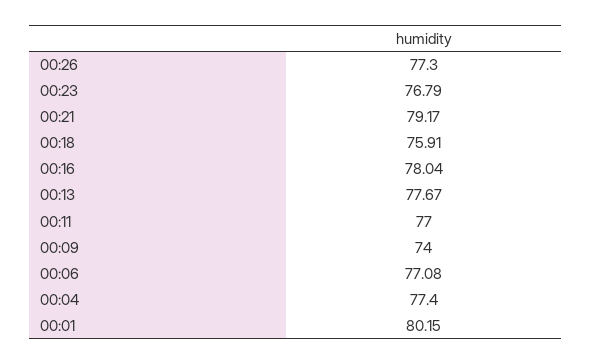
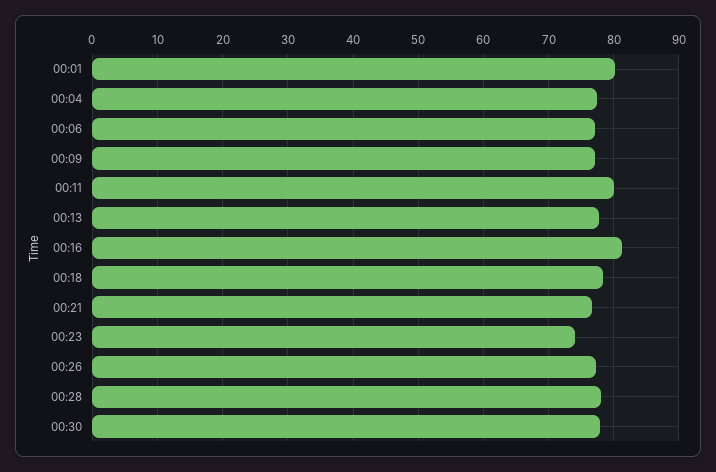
00:23: 76.79 -> 74
00:21: 79.17 -> 77
00:18: 75.91 -> 78
00:16: 78.04 -> 81
00:11: 77 -> 80
00:09: 74 -> 77
00:28: none -> 78
00:30: none -> 78

